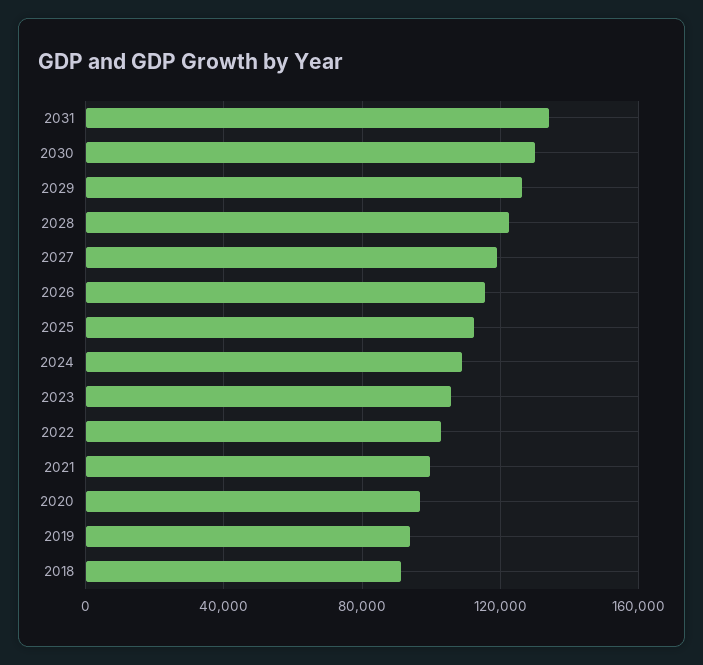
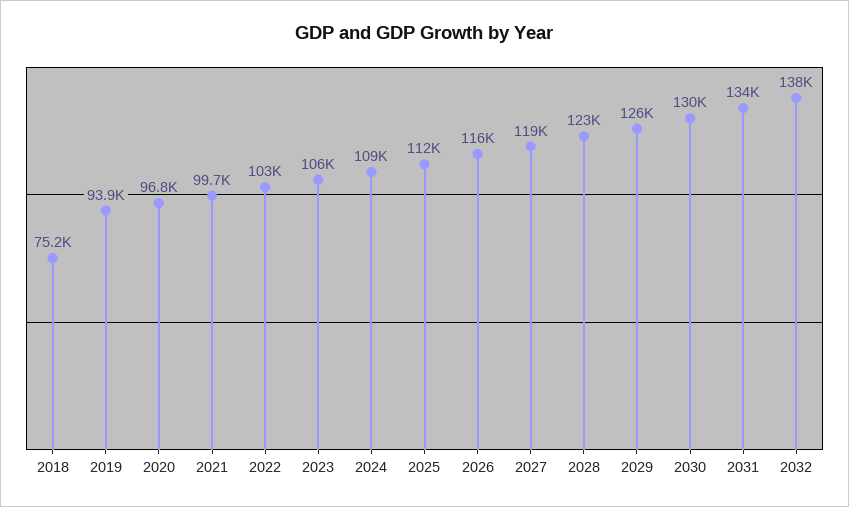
2018: 90000 -> 75200
2032: none -> 138000

